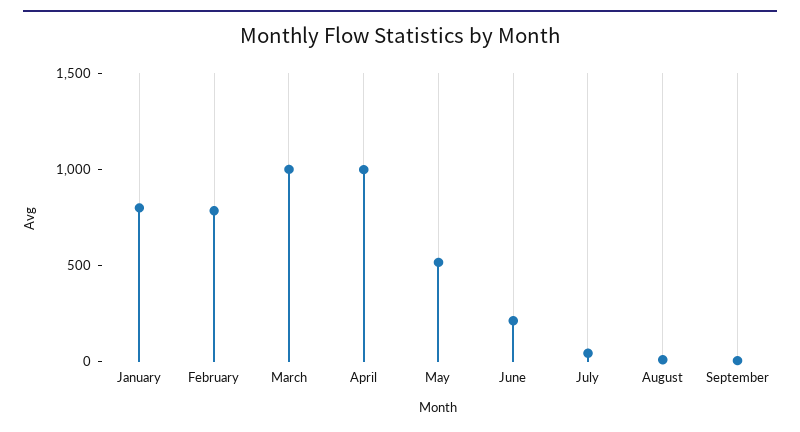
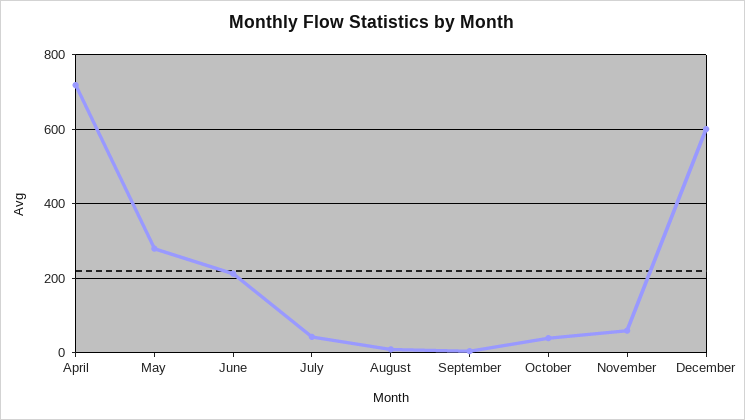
January: 800 -> none
February: 800 -> none
March: 1000 -> none
April: 1000 -> 720
May: 500 -> 280
October: none -> 40
November: none -> 60
December: none -> 600

